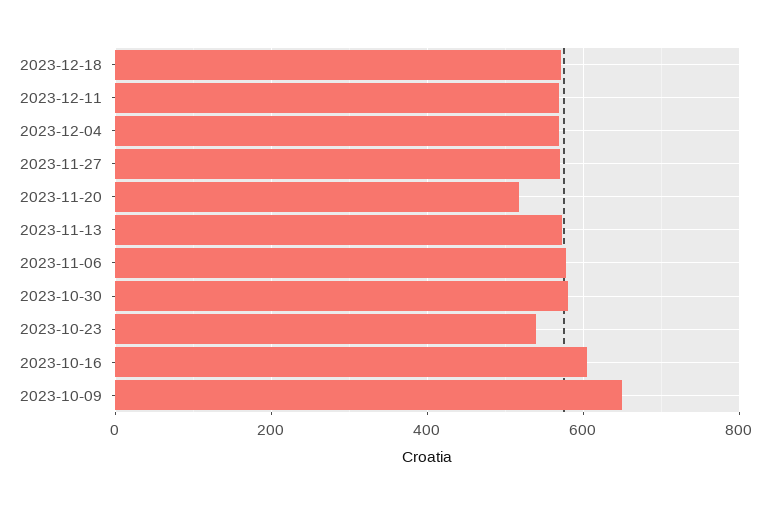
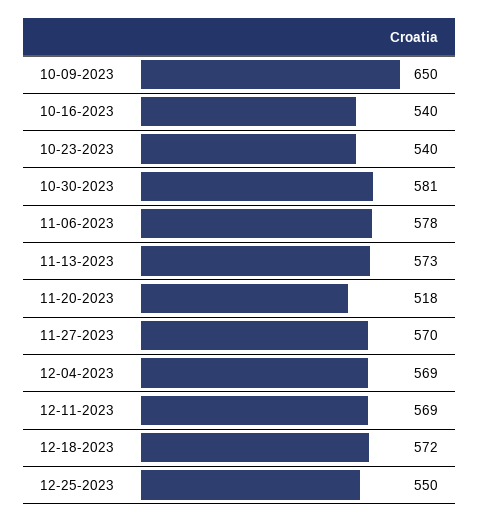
2023-10-16: 600 -> 540
12-25-2023: none -> 550

